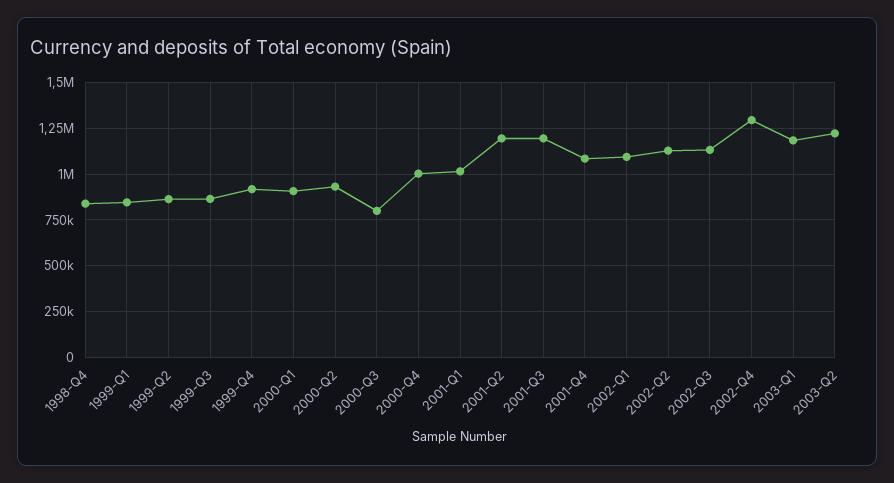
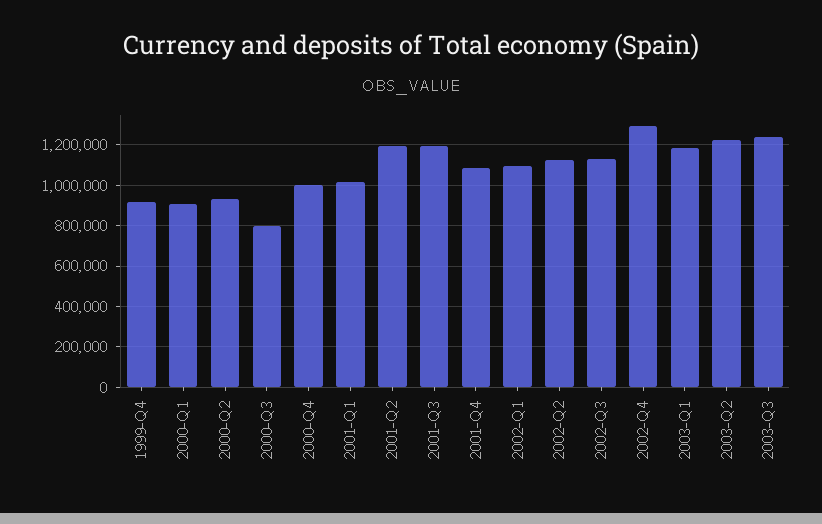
1998-Q4: 850000 -> none
1999-Q1: 850000 -> none
1999-Q2: 850000 -> none
1999-Q3: 850000 -> none
2003-Q3: none -> 1250000

